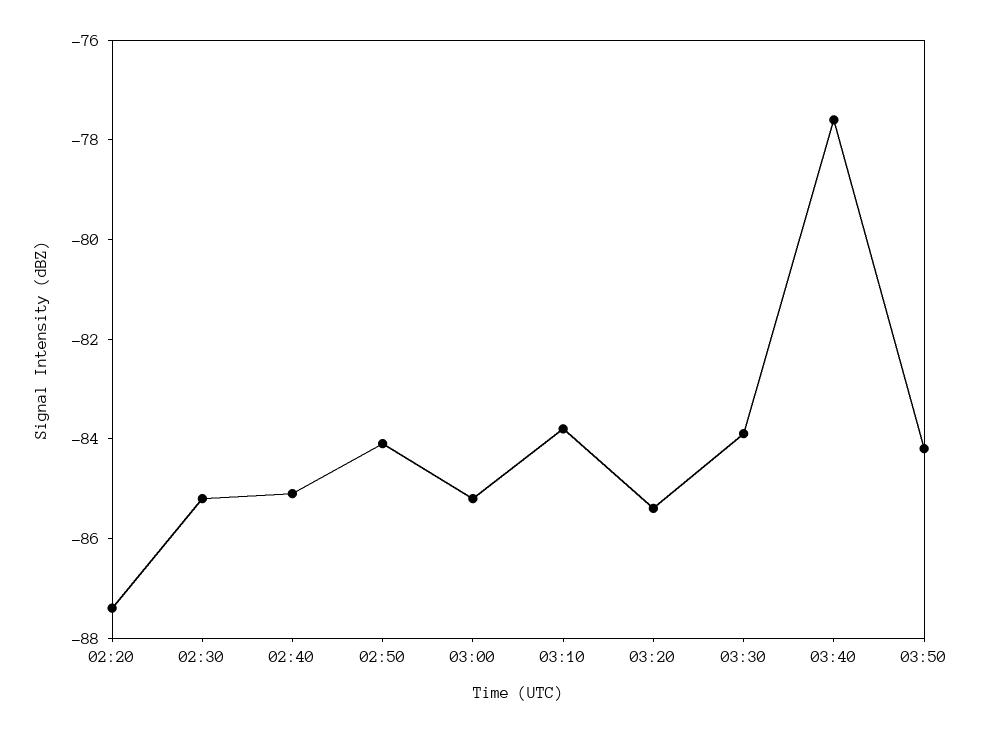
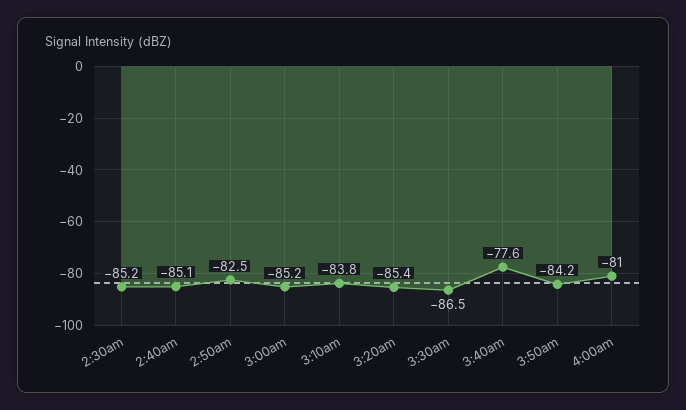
02:20: -87.5 -> none
02:50: -84 -> -82.5
03:30: -84 -> -86.5
4:00am: none -> -81

